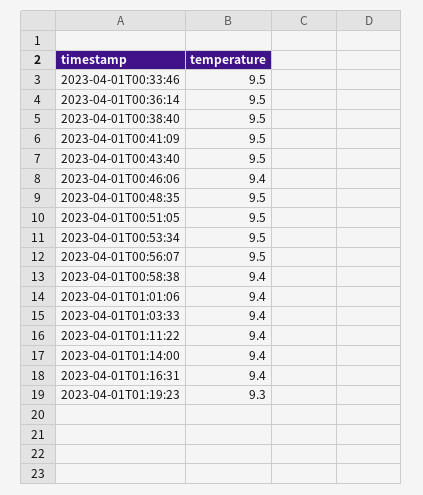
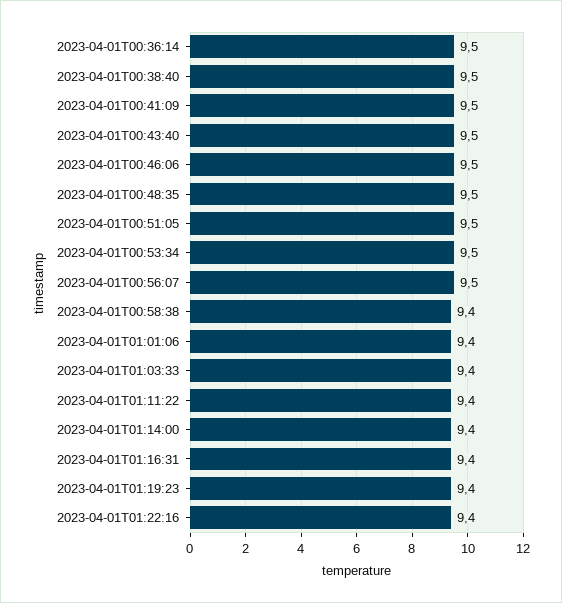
2023-04-01T00:33:46: 9.5 -> none
2023-04-01T00:46:06: 9.4 -> 9.5
2023-04-01T01:19:23: 9.3 -> 9.4
2023-04-01T01:22:16: none -> 9.4

